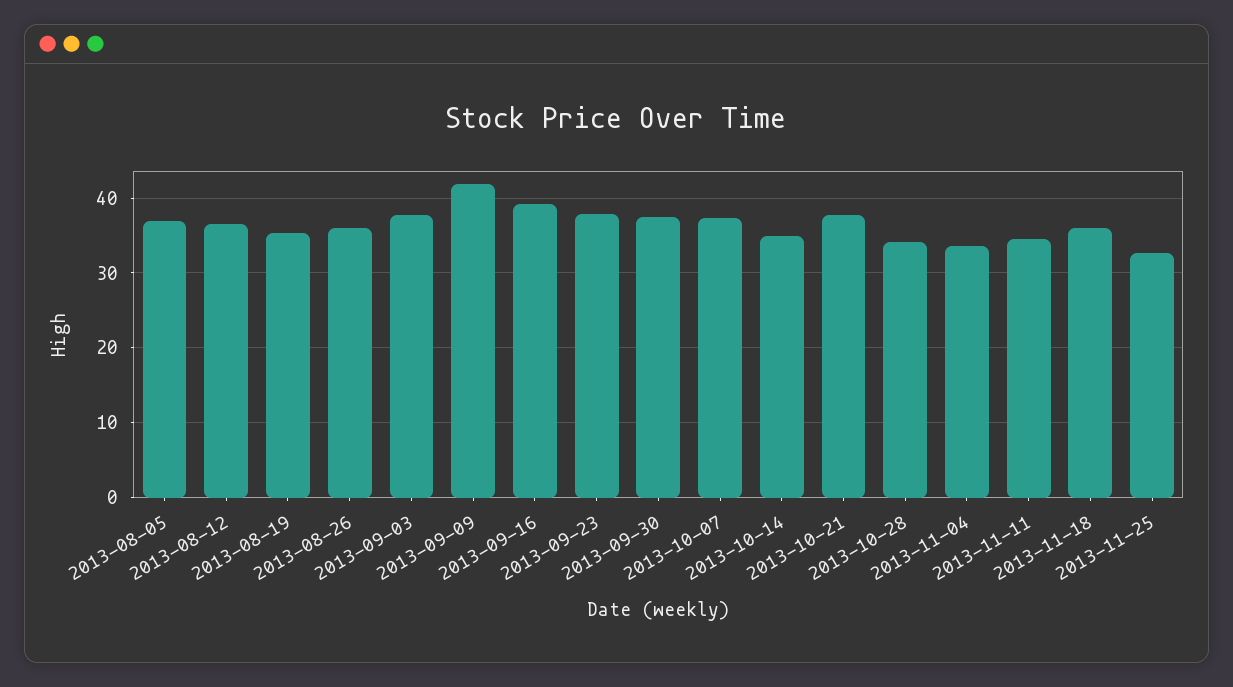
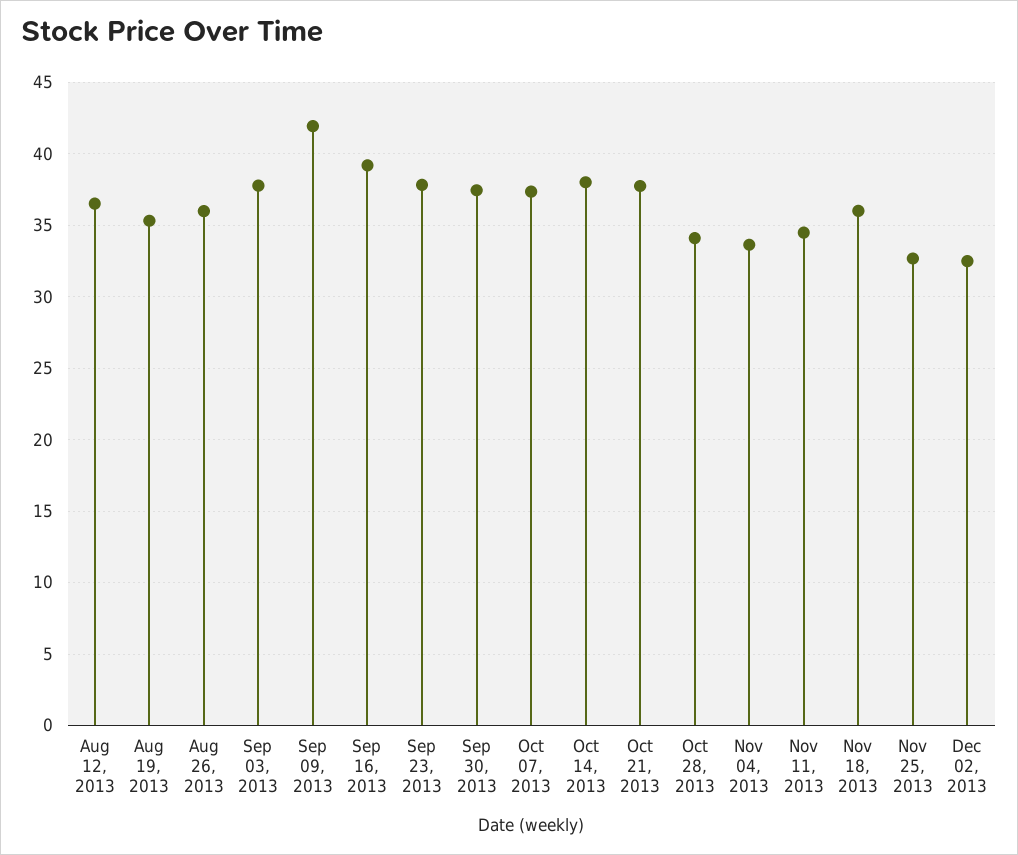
2013-08-05: 37 -> none
2013-10-14: 35 -> 38
Dec 02, 2013: none -> 32.5

